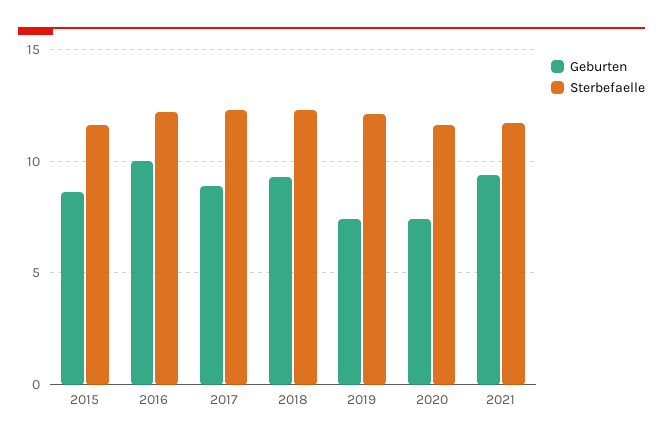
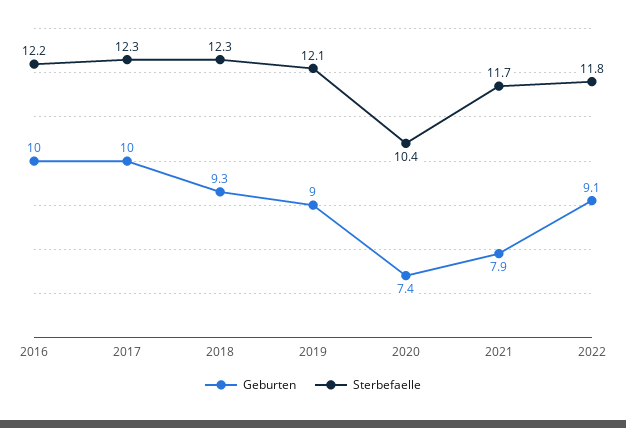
Geburten, 2015: 8.5 -> none
Sterbefaelle, 2015: 11.5 -> none
Geburten, 2017: 9 -> 10
Geburten, 2019: 7.5 -> 9
Sterbefaelle, 2020: 11.5 -> 10.4
Geburten, 2021: 9.5 -> 7.9
Geburten, 2022: none -> 9.1
Sterbefaelle, 2022: none -> 11.8

